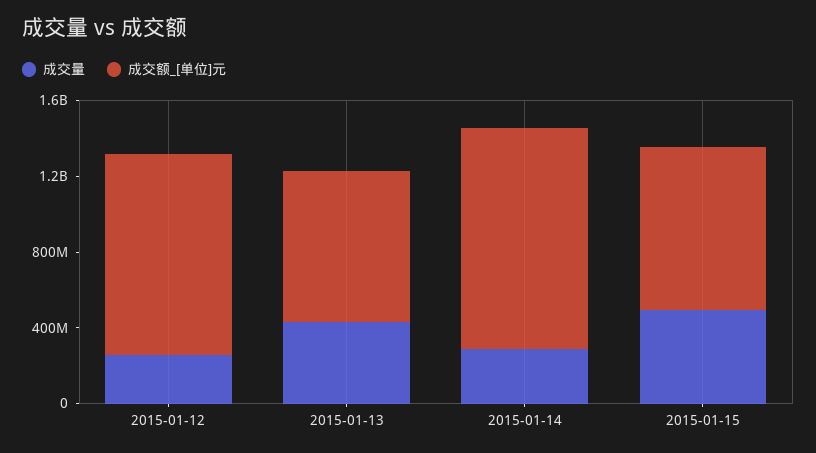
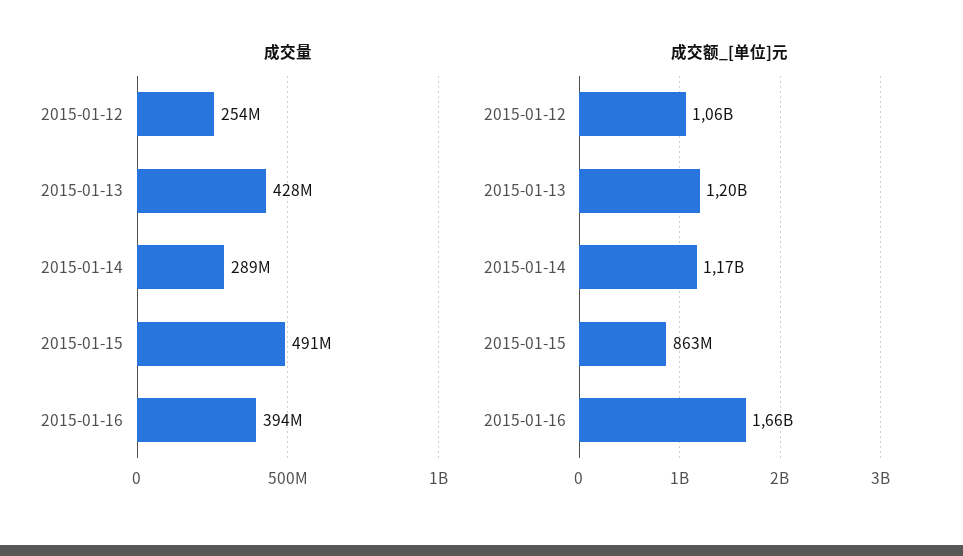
成交额_[单位]元, 2015-01-13: 800000000 -> 1200000000
成交量, 2015-01-16: none -> 394000000
成交额_[单位]元, 2015-01-16: none -> 1660000000

